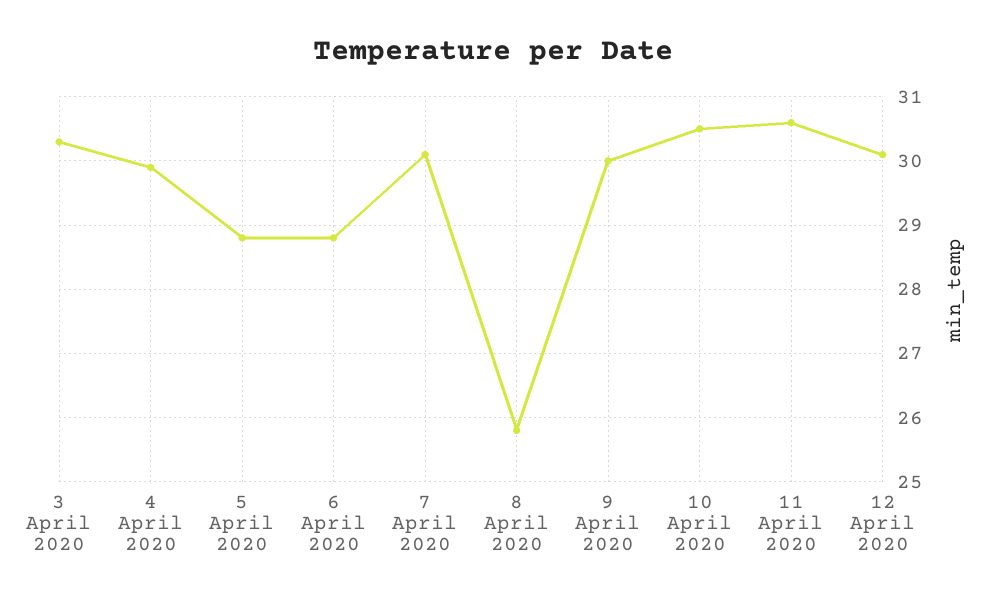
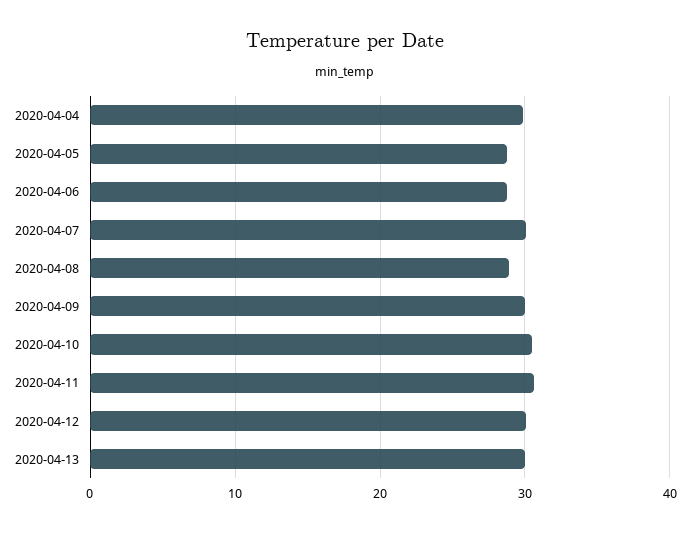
3 April 2020: 30.3 -> none
8 April 2020: 25.8 -> 29
2020-04-13: none -> 30

